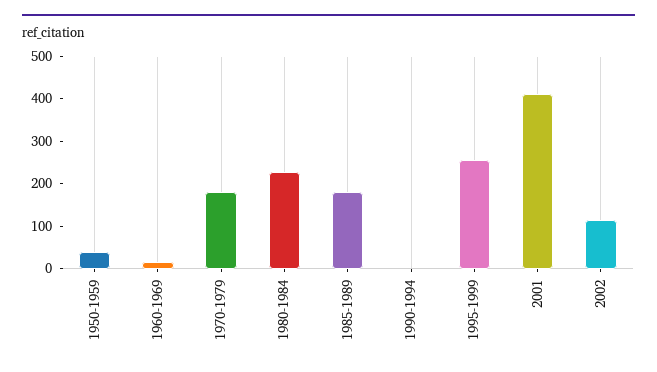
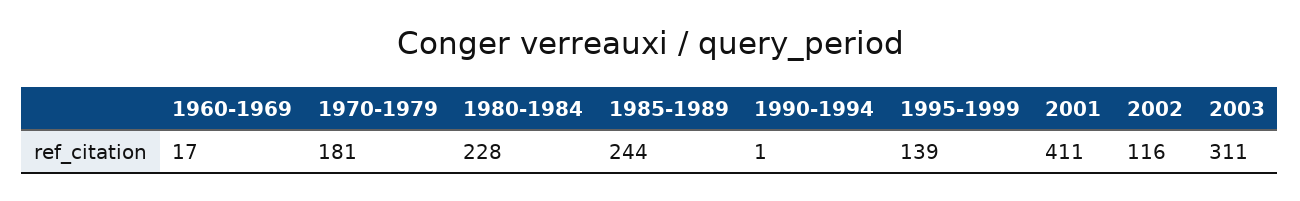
1950-1959: 40 -> none
1985-1989: 180 -> 244
1995-1999: 260 -> 139
2003: none -> 311

